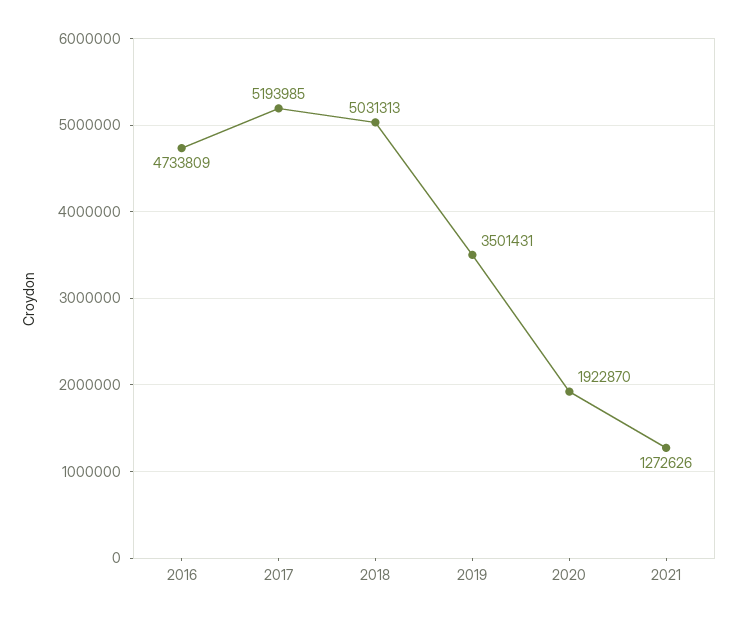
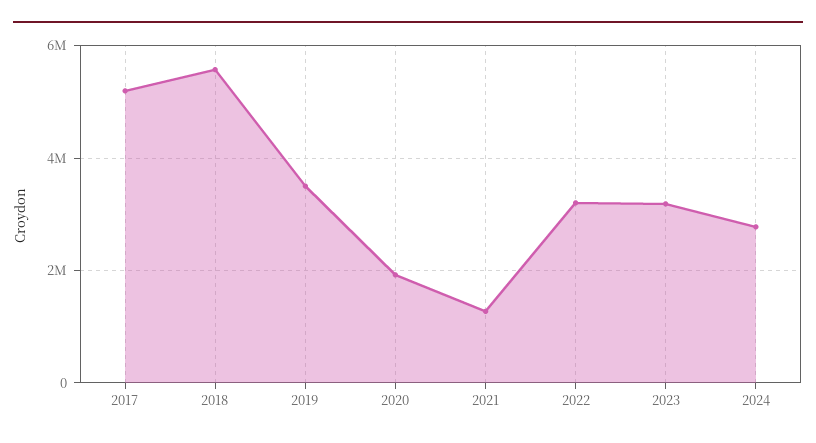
2016: 4733809 -> none
2018: 5031313 -> 5600000
2022: none -> 3200000
2023: none -> 3200000
2024: none -> 2800000

